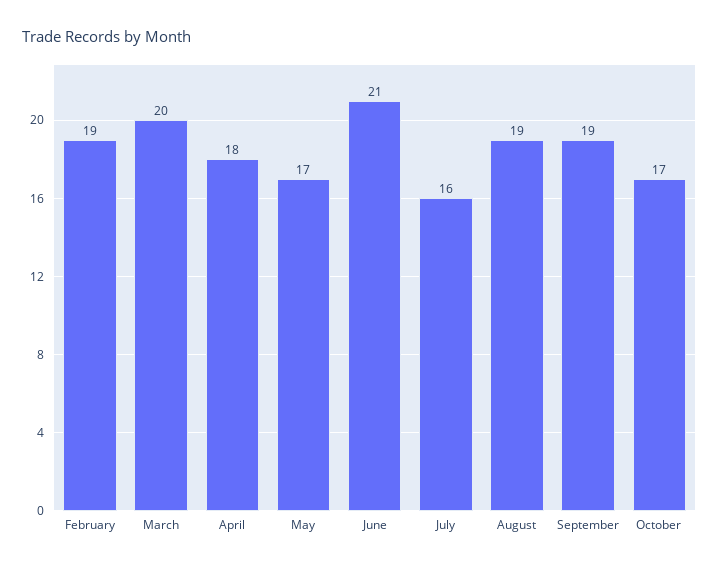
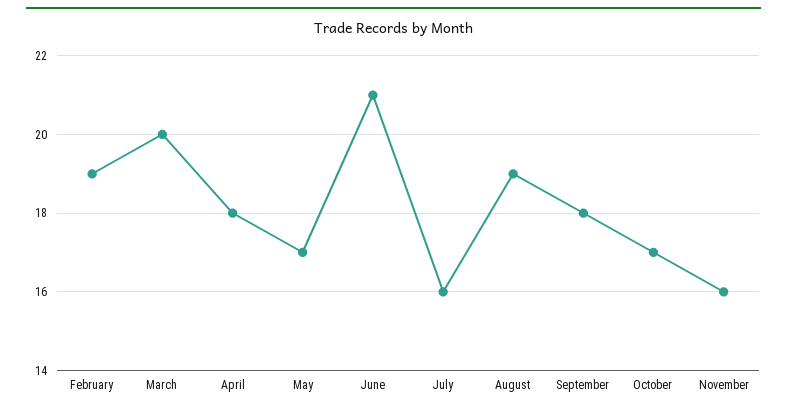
September: 19 -> 18
November: none -> 16

